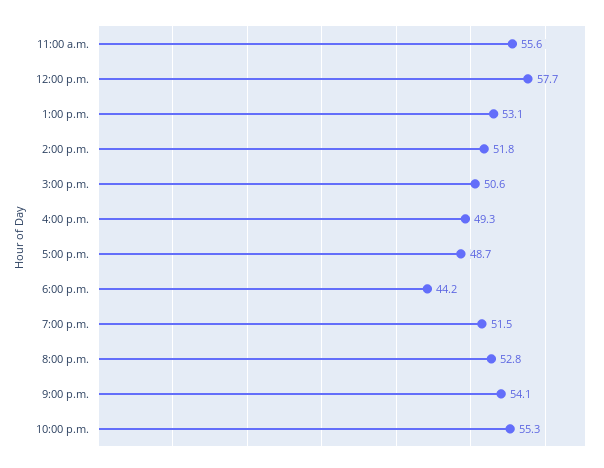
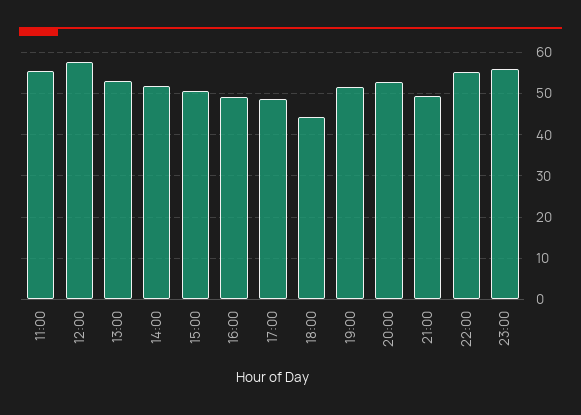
9:00 p.m.: 54.1 -> 50
23:00: none -> 56

